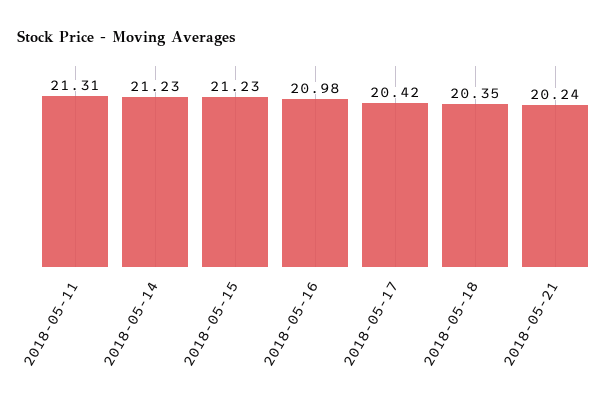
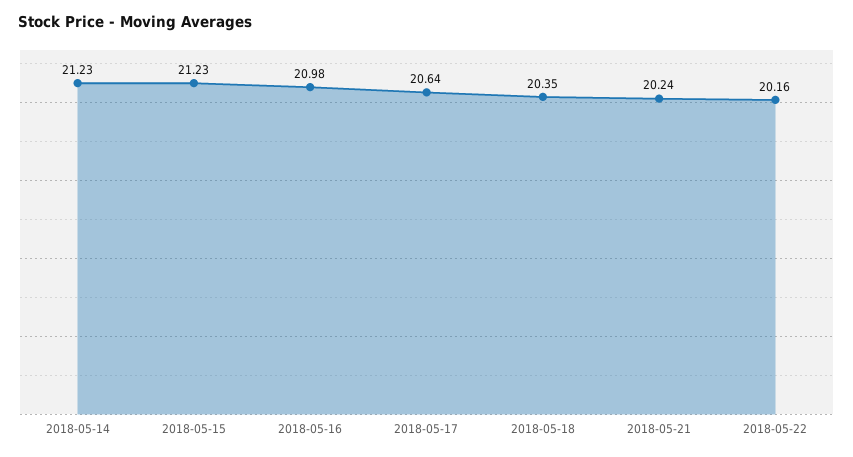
2018-05-11: 21.31 -> none
2018-05-17: 20.42 -> 20.64
2018-05-22: none -> 20.16

